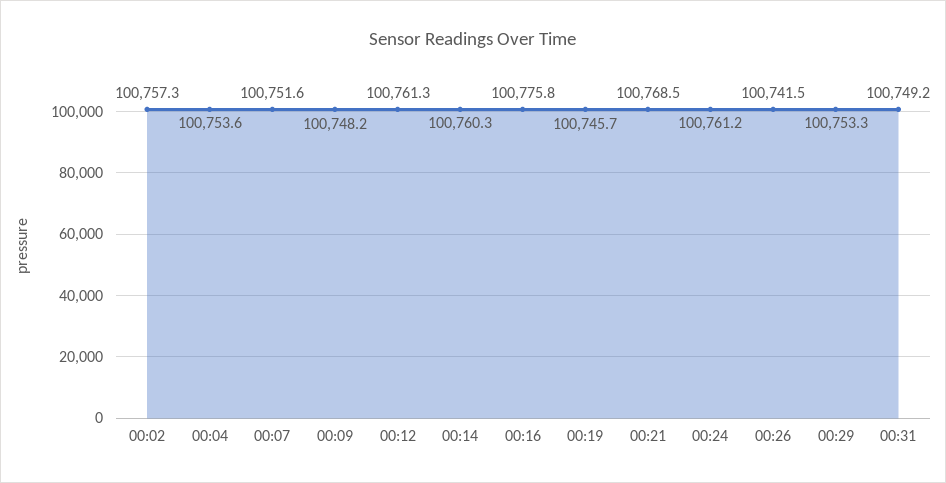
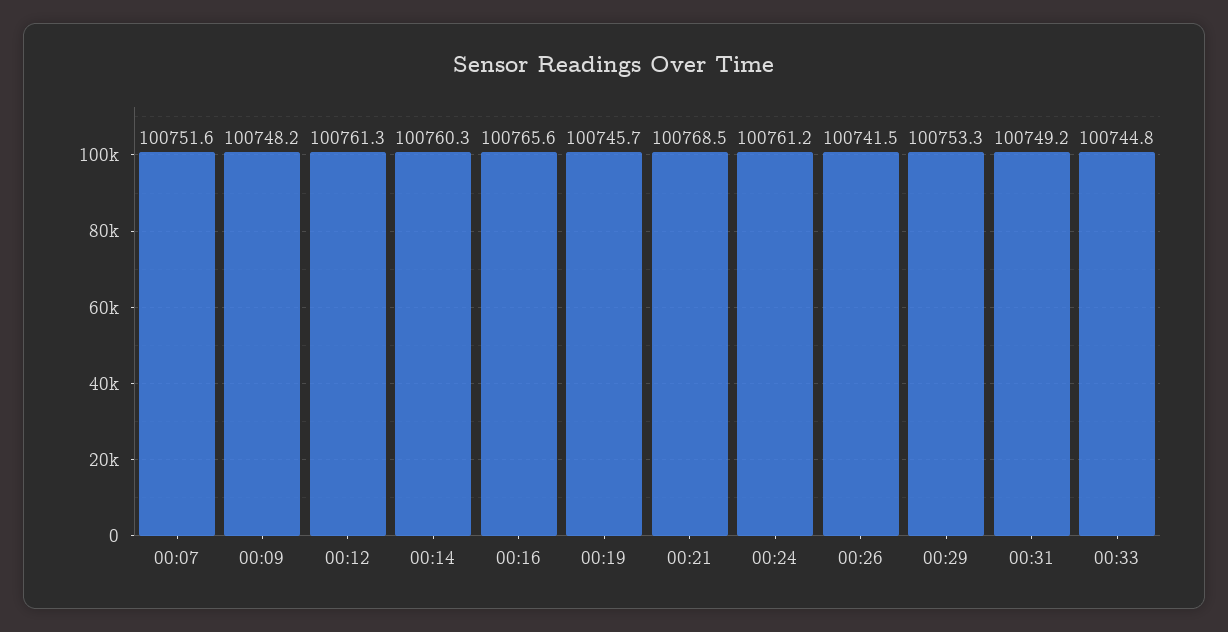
00:02: 100757.3 -> none
00:04: 100753.6 -> none
00:16: 100775.8 -> 100765.6
00:33: none -> 100744.8

